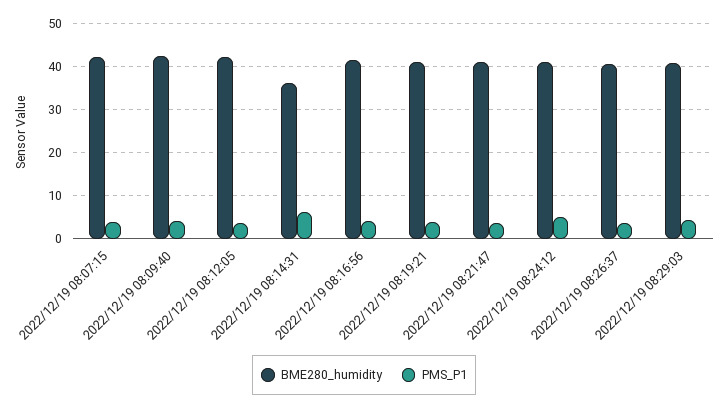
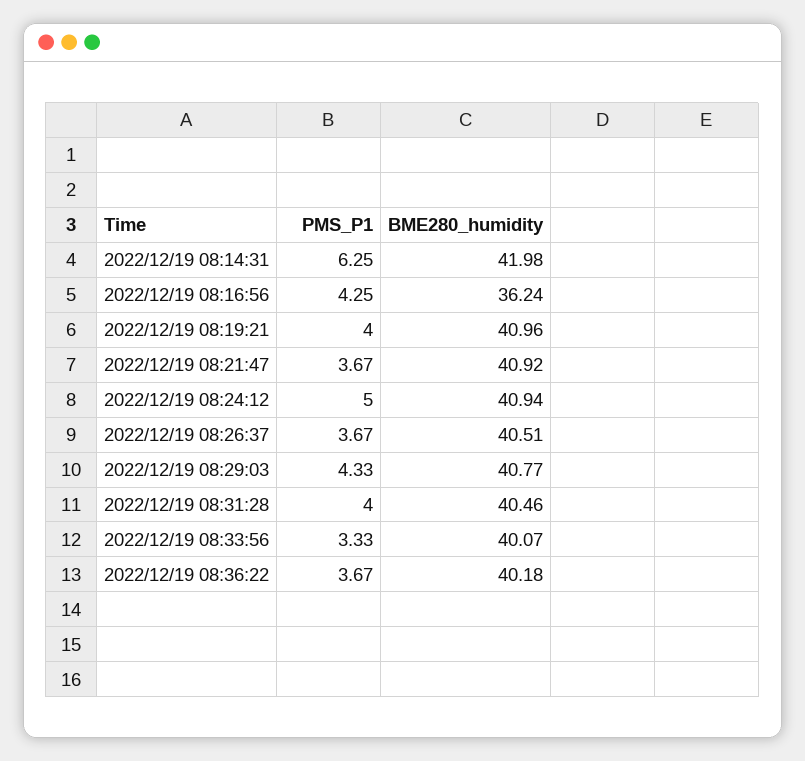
BME280_humidity, 2022/12/19 08:07:15: 42 -> none
PMS_P1, 2022/12/19 08:07:15: 4 -> none
BME280_humidity, 2022/12/19 08:09:40: 42 -> none
PMS_P1, 2022/12/19 08:09:40: 4 -> none
BME280_humidity, 2022/12/19 08:12:05: 42 -> none
PMS_P1, 2022/12/19 08:12:05: 4 -> none
BME280_humidity, 2022/12/19 08:14:31: 36 -> 41.98
BME280_humidity, 2022/12/19 08:16:56: 42 -> 36.24
PMS_P1, 2022/12/19 08:31:28: none -> 4
BME280_humidity, 2022/12/19 08:31:28: none -> 40.46
PMS_P1, 2022/12/19 08:33:56: none -> 3.33
BME280_humidity, 2022/12/19 08:33:56: none -> 40.07
PMS_P1, 2022/12/19 08:36:22: none -> 3.67
BME280_humidity, 2022/12/19 08:36:22: none -> 40.18

